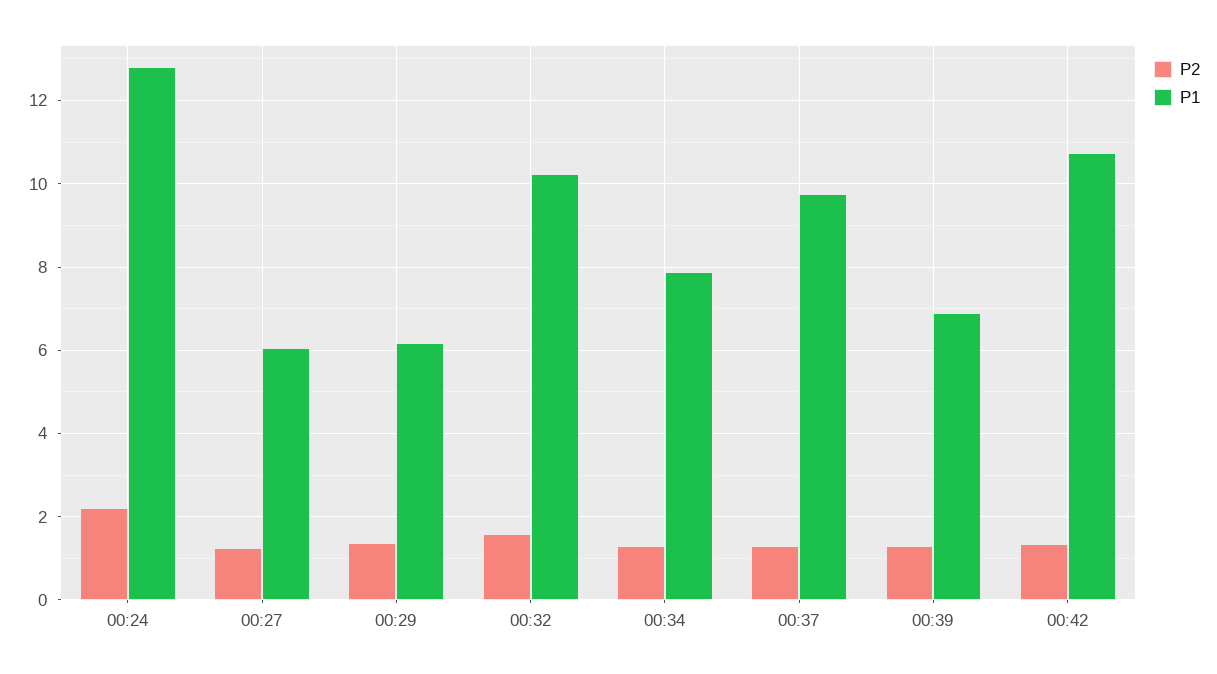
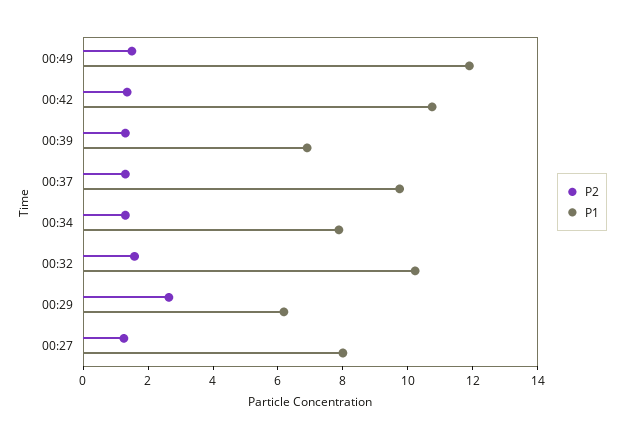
P2, 00:24: 2.2 -> none
P1, 00:24: 12.8 -> none
P1, 00:27: 6 -> 8
P2, 00:29: 1.4 -> 2.5
P2, 00:49: none -> 1.5
P1, 00:49: none -> 12

